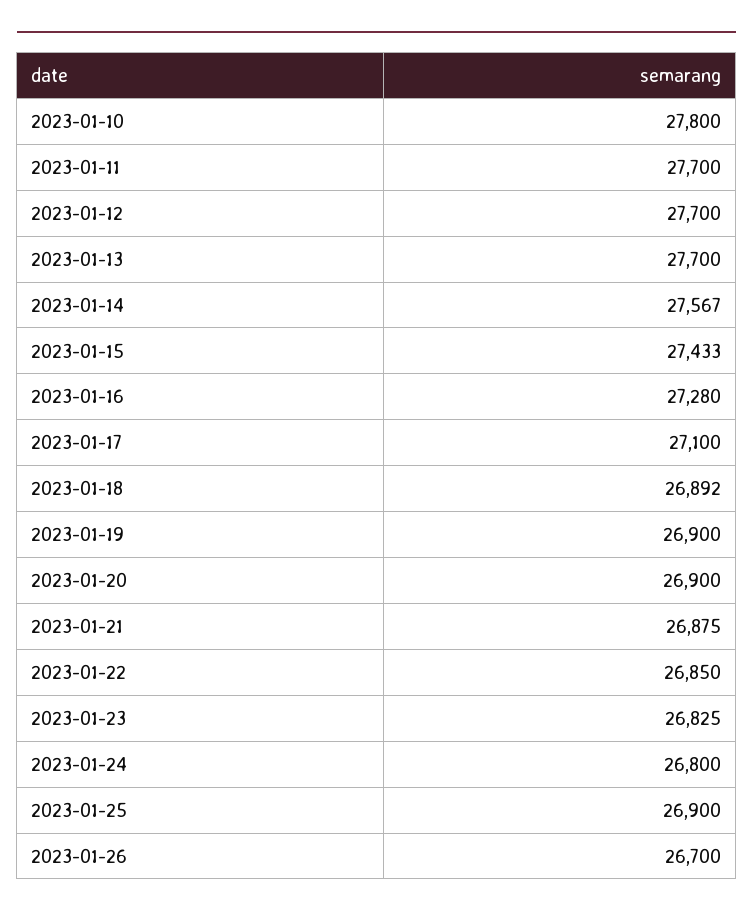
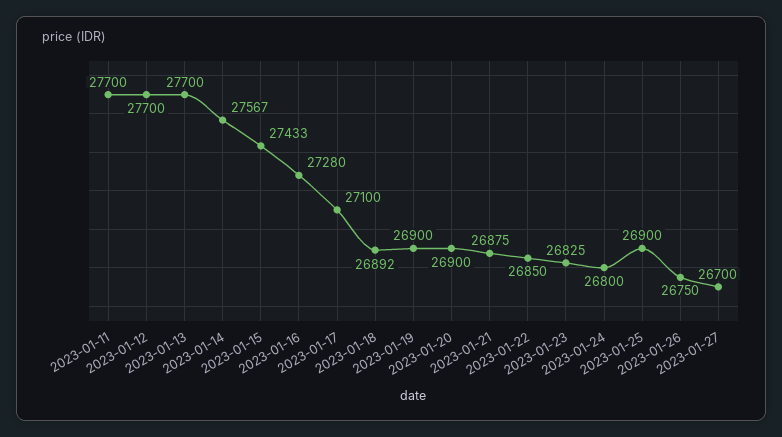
2023-01-10: 27800 -> none
2023-01-26: 26700 -> 26750
2023-01-27: none -> 26700

